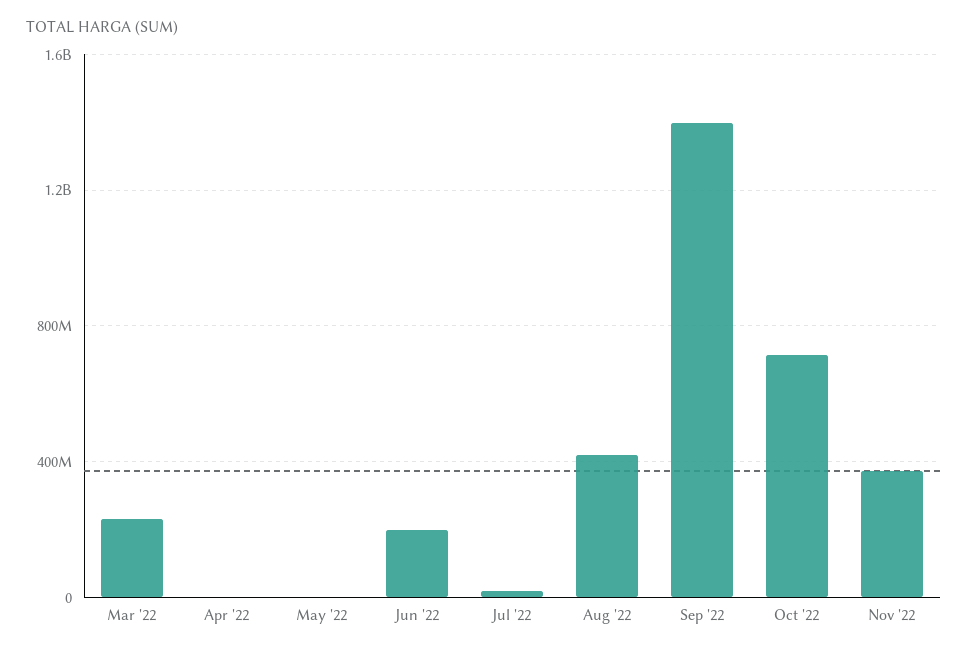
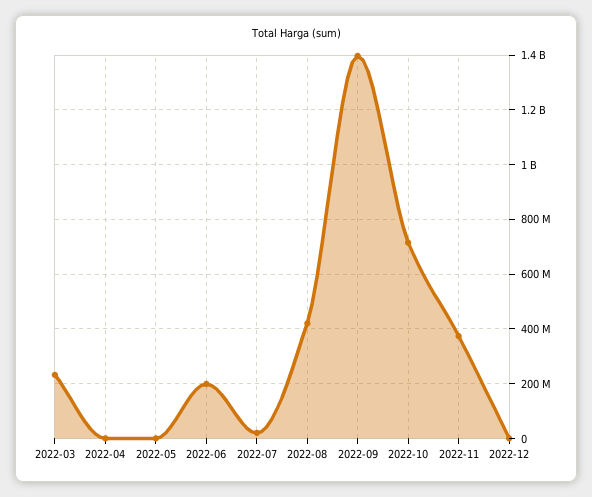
2022-12: none -> 0

